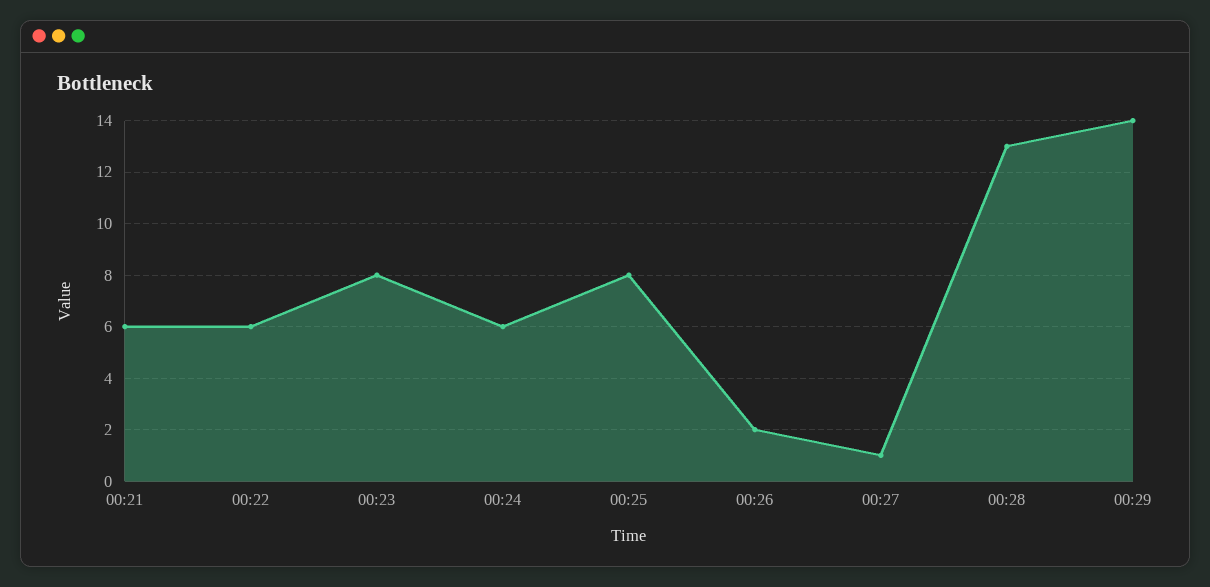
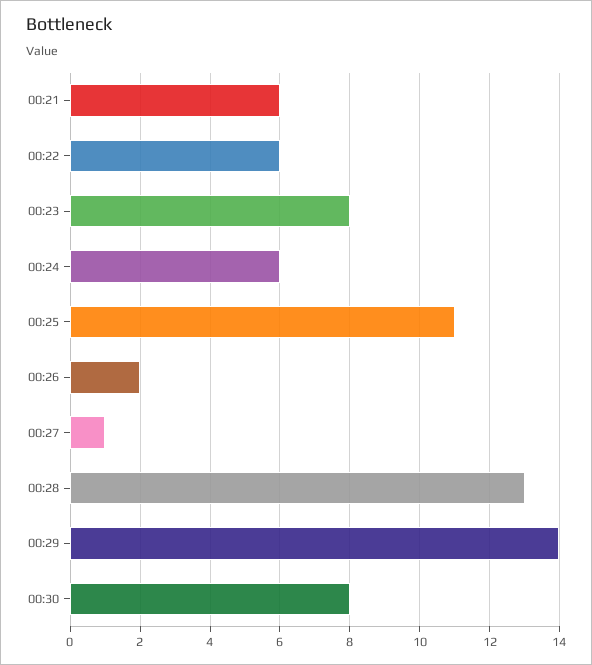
00:25: 8 -> 11
00:30: none -> 8

